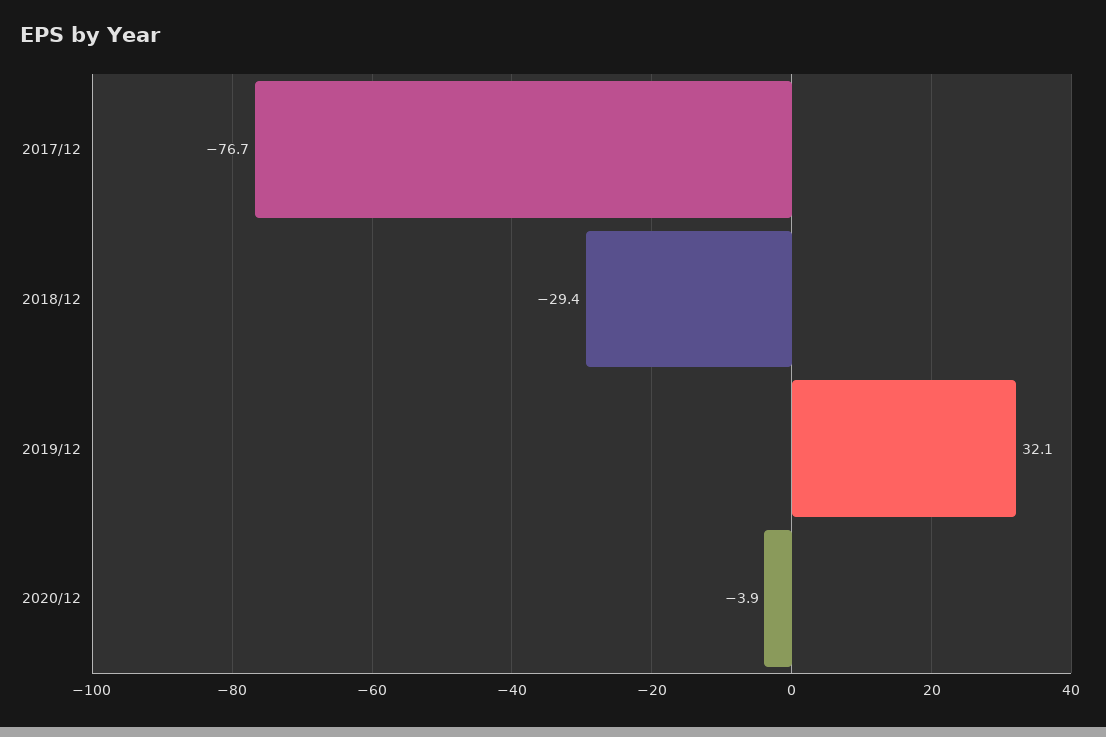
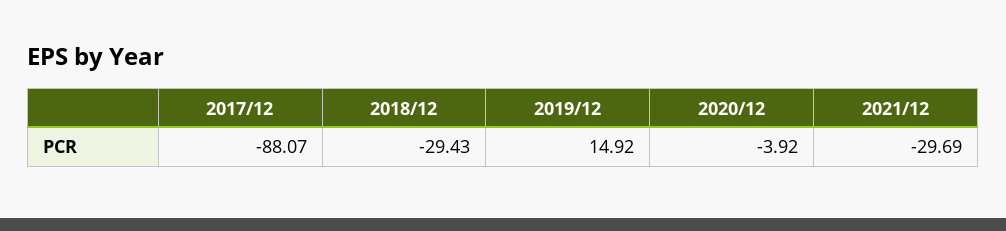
2017/12: -76.7 -> -88.07
2019/12: 32.1 -> 14.92
2021/12: none -> -29.69

